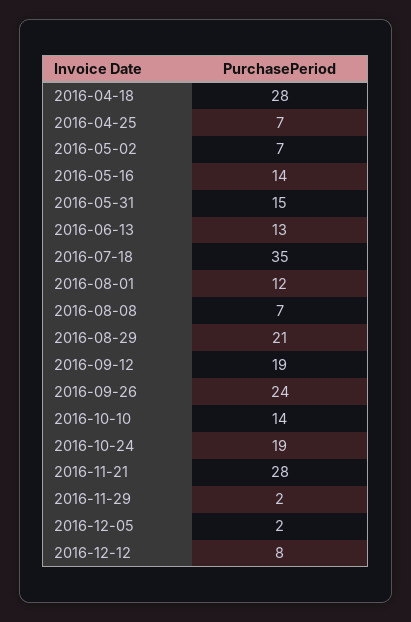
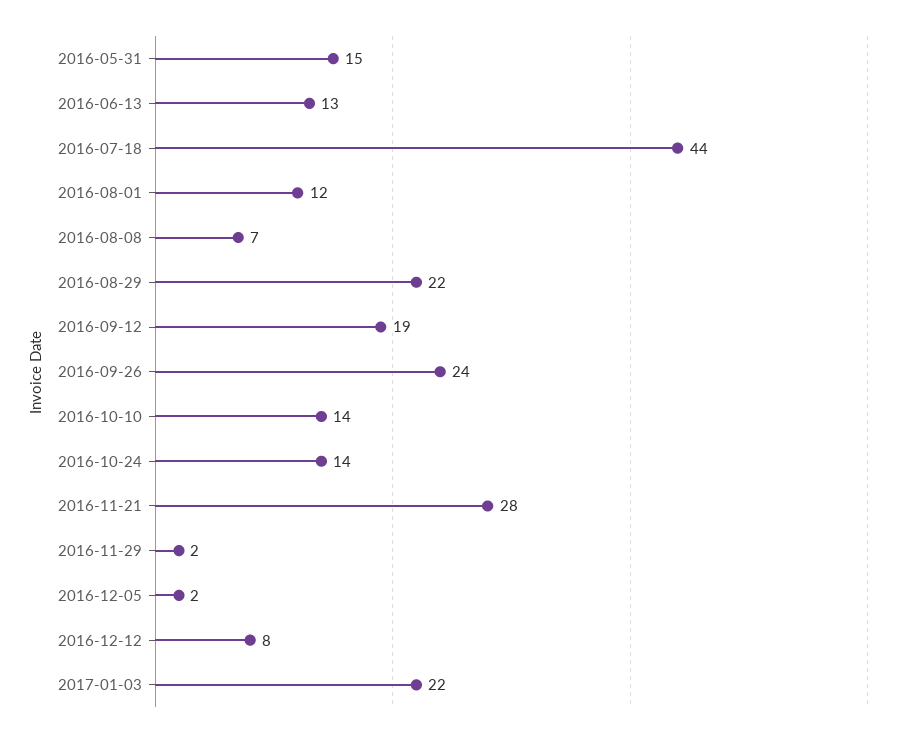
2016-04-18: 28 -> none
2016-04-25: 7 -> none
2016-05-02: 7 -> none
2016-05-16: 14 -> none
2016-07-18: 35 -> 44
2016-08-29: 21 -> 22
2016-10-24: 19 -> 14
2017-01-03: none -> 22

